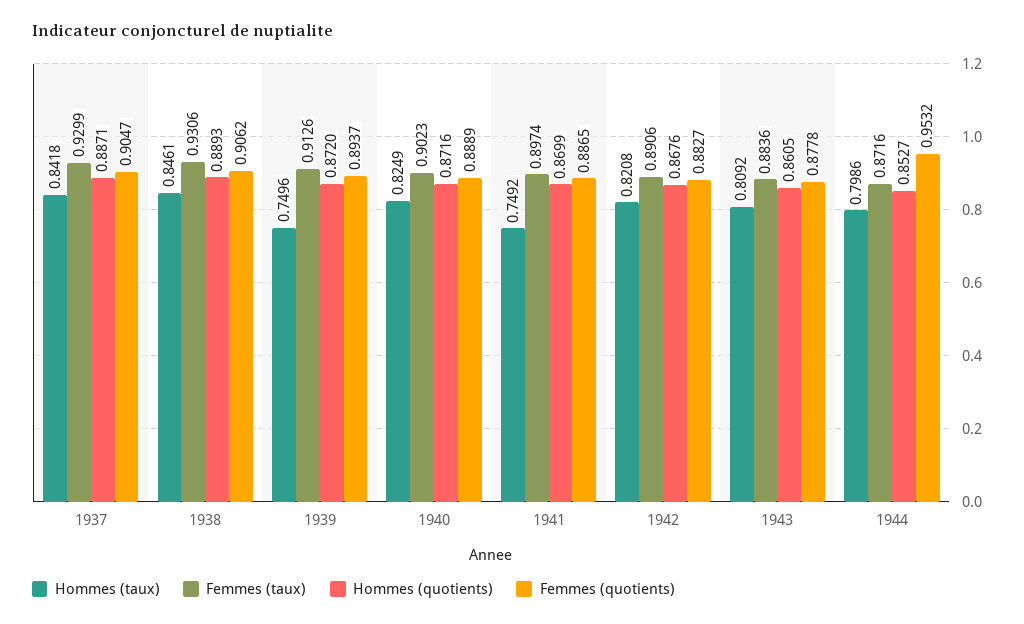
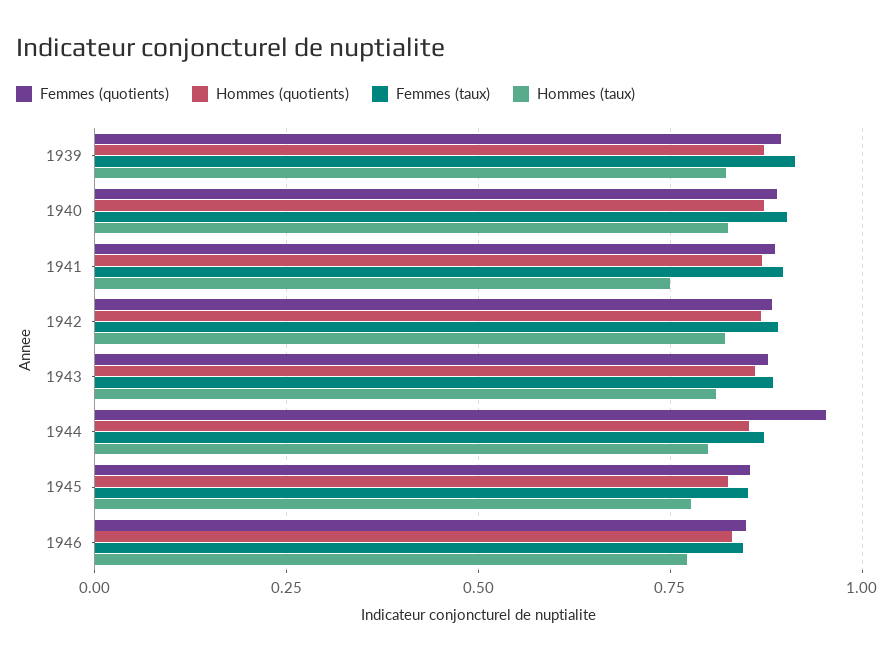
Hommes (taux), 1937: 0.8418 -> none
Femmes (taux), 1937: 0.9299 -> none
Hommes (quotients), 1937: 0.8871 -> none
Femmes (quotients), 1937: 0.9047 -> none
Hommes (taux), 1938: 0.8461 -> none
Femmes (taux), 1938: 0.9306 -> none
Hommes (quotients), 1938: 0.8893 -> none
Femmes (quotients), 1938: 0.9062 -> none
Hommes (taux), 1939: 0.7496 -> 0.825
Femmes (quotients), 1945: none -> 0.85
Hommes (quotients), 1945: none -> 0.825
Femmes (taux), 1945: none -> 0.85
Hommes (taux), 1945: none -> 0.775
Femmes (quotients), 1946: none -> 0.85
Hommes (quotients), 1946: none -> 0.825
Femmes (taux), 1946: none -> 0.85
Hommes (taux), 1946: none -> 0.775

